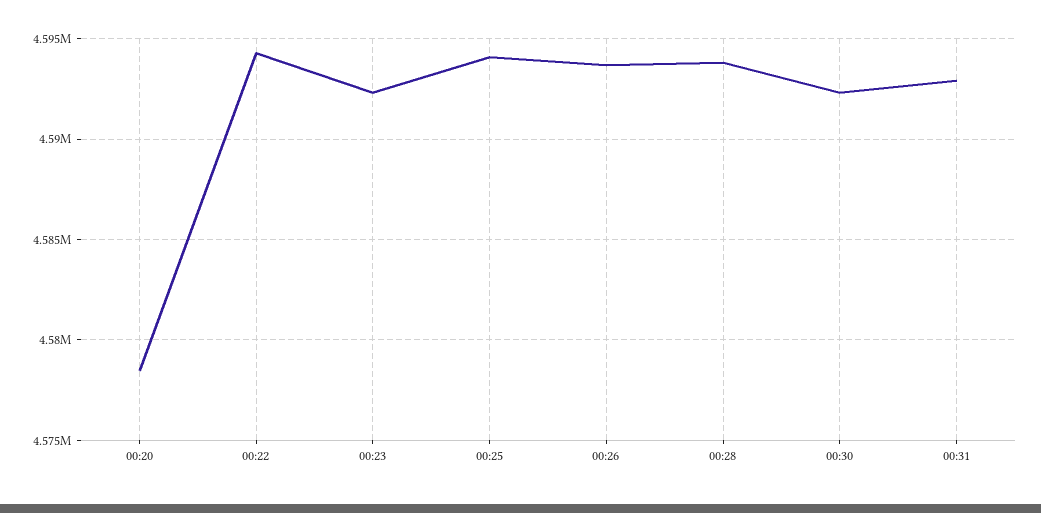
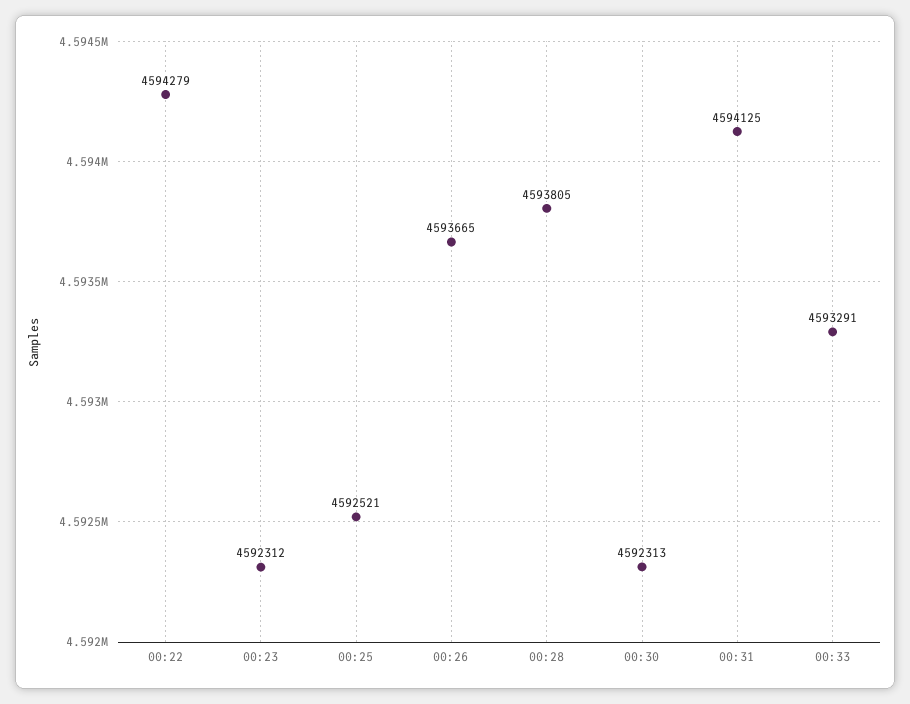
00:20: 4578500 -> none
00:25: 4594000 -> 4592521
00:31: 4593000 -> 4594125
00:33: none -> 4593291

